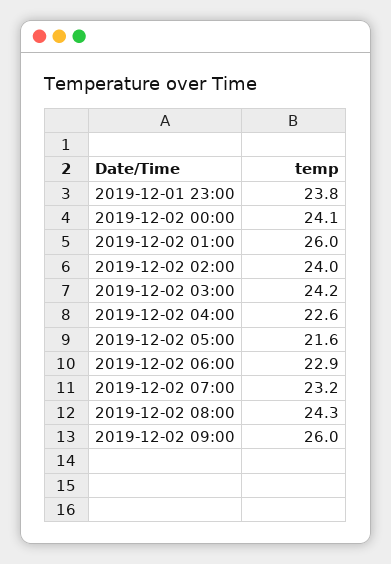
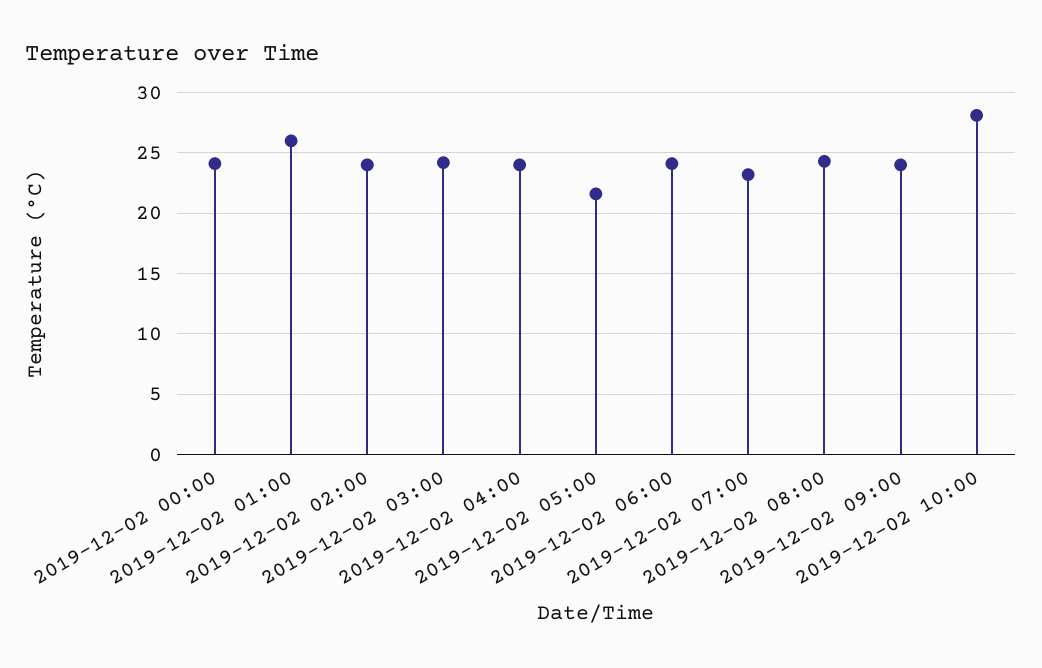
2019-12-01 23:00: 23.8 -> none
2019-12-02 04:00: 22.6 -> 24
2019-12-02 06:00: 22.9 -> 24
2019-12-02 09:00: 26 -> 24
2019-12-02 10:00: none -> 28

